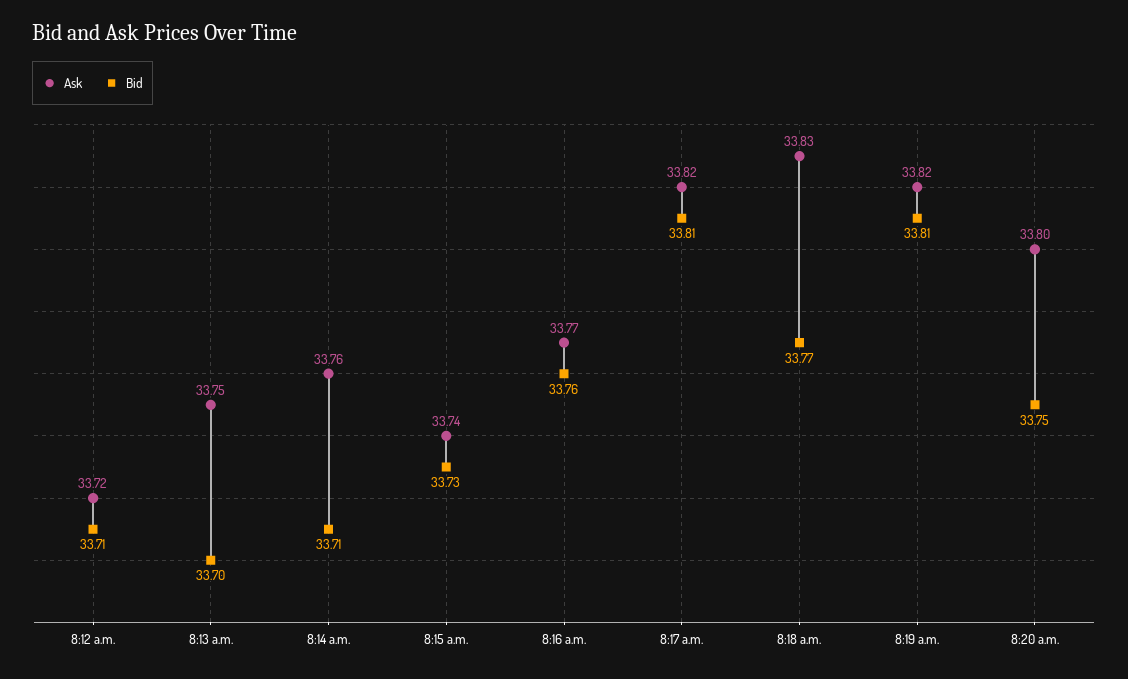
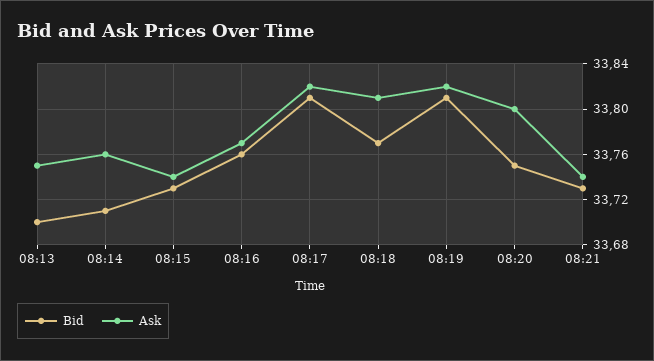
Ask, 8:12 a.m.: 33.72 -> none
Bid, 8:12 a.m.: 33.71 -> none
Ask, 8:18 a.m.: 33.83 -> 33.81
Bid, 08:21: none -> 33.73
Ask, 08:21: none -> 33.74

